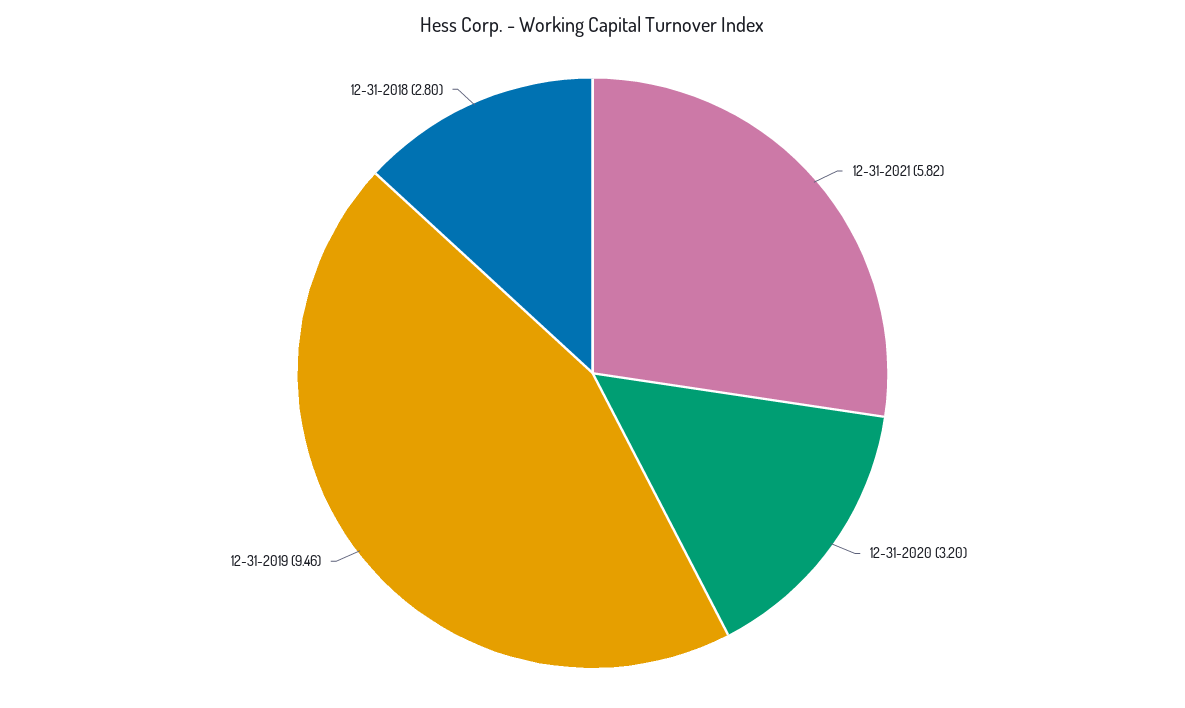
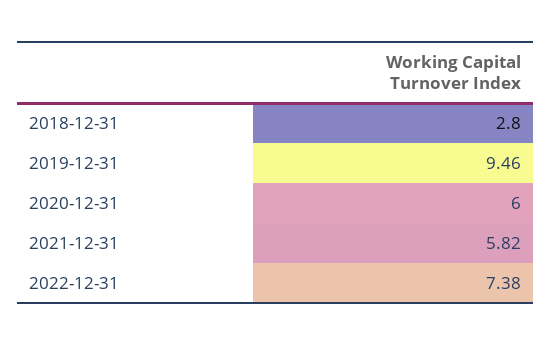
12-31-2020: 3.2 -> 6
2022-12-31: none -> 7.38

